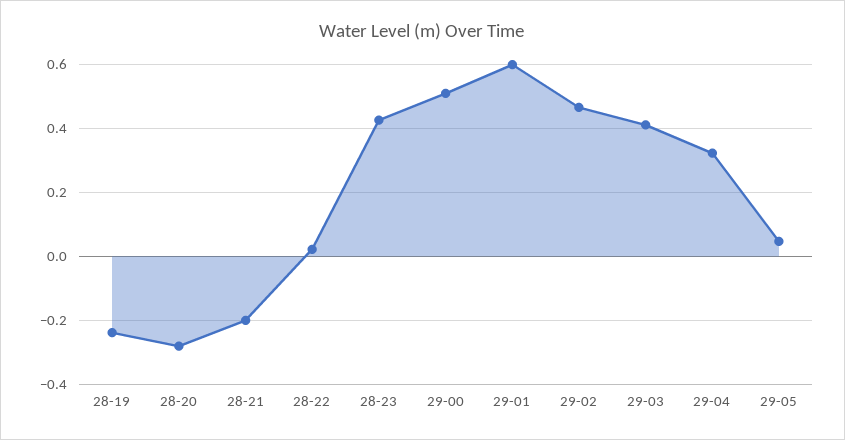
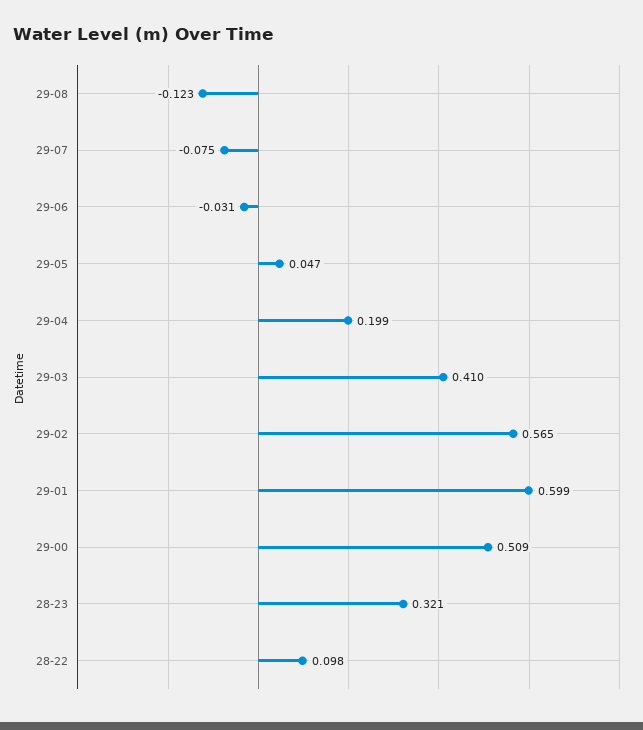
28-19: -0.24 -> none
28-20: -0.28 -> none
28-21: -0.2 -> none
28-22: 0.02 -> 0.098
28-23: 0.42 -> 0.321
29-02: 0.46 -> 0.565
29-04: 0.32 -> 0.199
29-08: none -> -0.123
29-07: none -> -0.075
29-06: none -> -0.031

